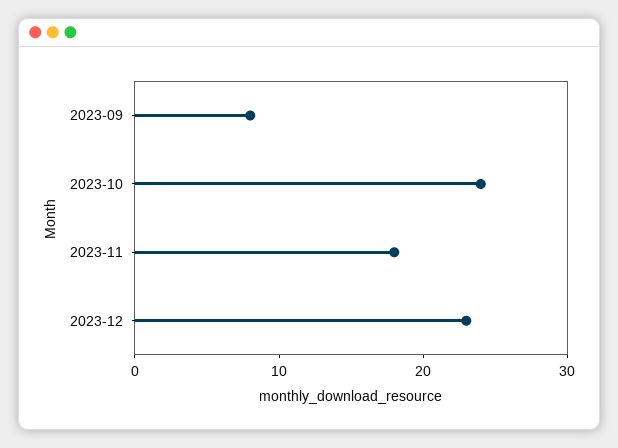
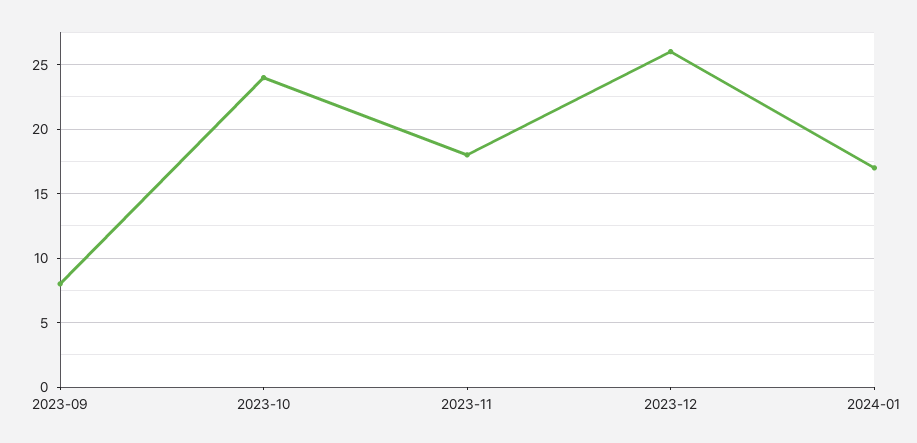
2023-12: 23 -> 26
2024-01: none -> 17

